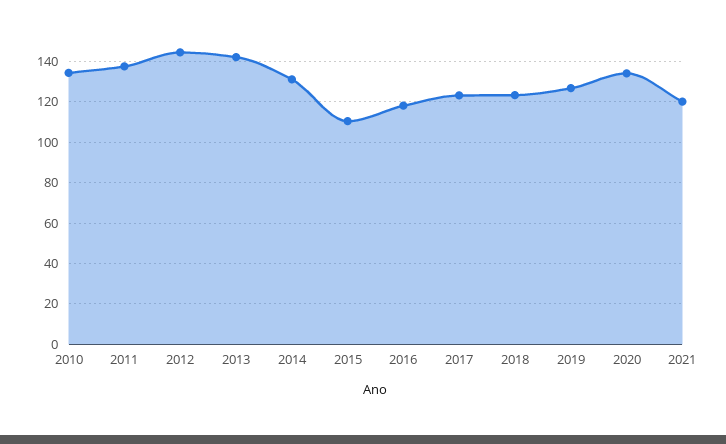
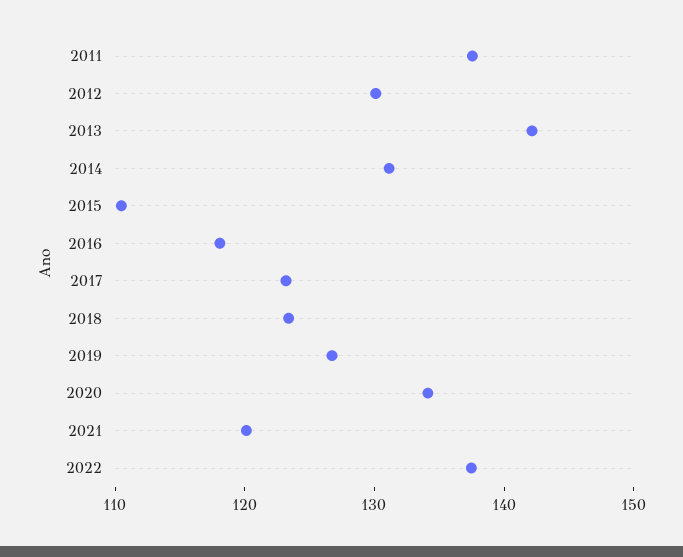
2010: 135 -> none
2012: 145 -> 130
2022: none -> 138

